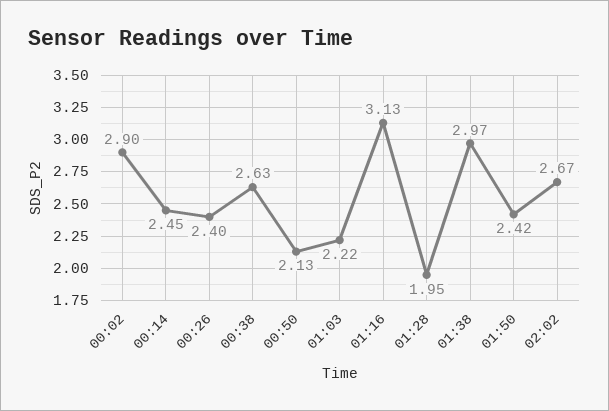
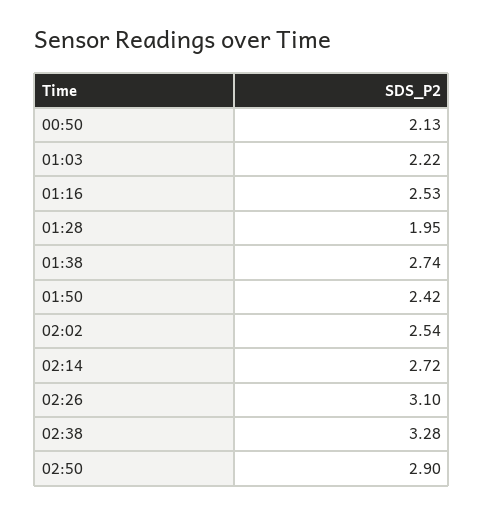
00:02: 2.9 -> none
00:14: 2.45 -> none
00:26: 2.4 -> none
00:38: 2.63 -> none
01:16: 3.13 -> 2.53
01:38: 2.97 -> 2.74
02:02: 2.67 -> 2.54
02:14: none -> 2.72
02:26: none -> 3.1
02:38: none -> 3.28
02:50: none -> 2.9

